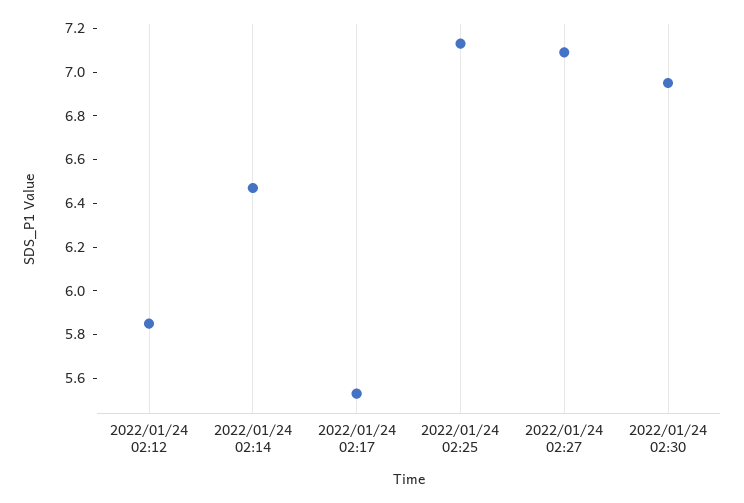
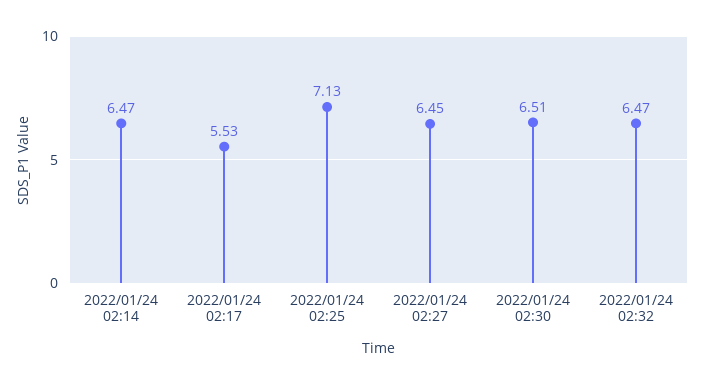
2022/01/24 02:12: 5.85 -> none
2022/01/24 02:27: 7.1 -> 6.45
2022/01/24 02:30: 6.95 -> 6.51
2022/01/24 02:32: none -> 6.47

